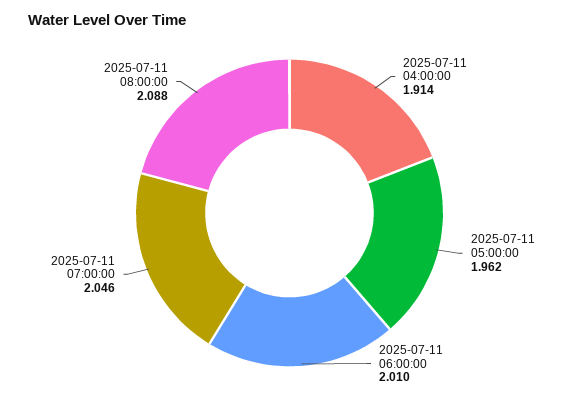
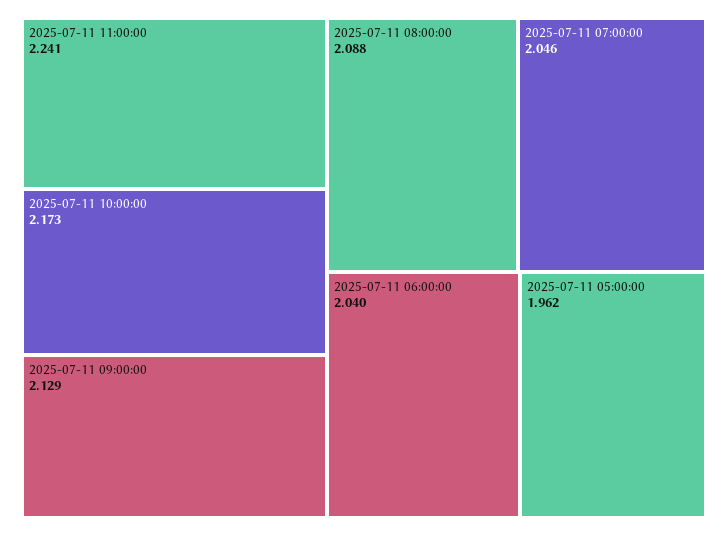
2025-07-11 04:00:00: 1.914 -> none
2025-07-11 06:00:00: 2.01 -> 2.04
2025-07-11 11:00:00: none -> 2.241
2025-07-11 10:00:00: none -> 2.173
2025-07-11 09:00:00: none -> 2.129

